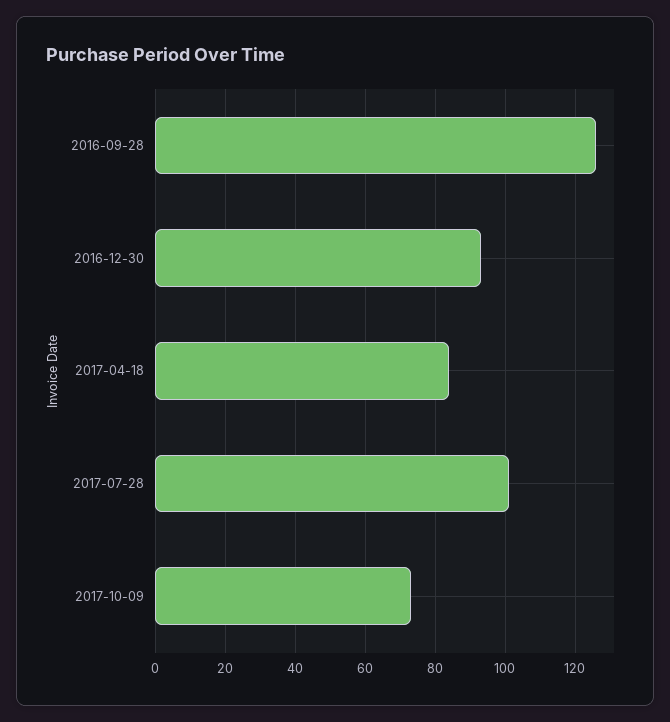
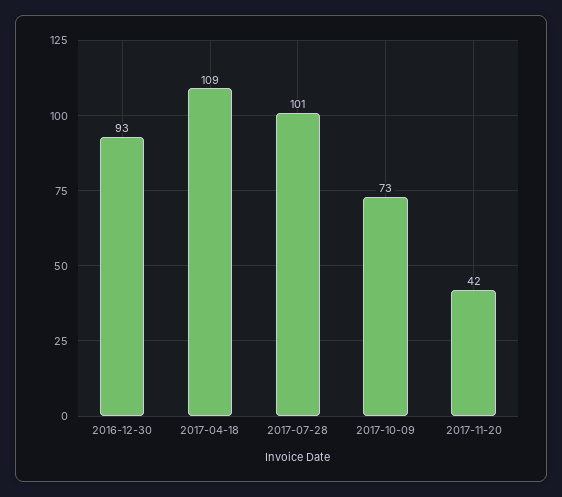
2016-09-28: 125 -> none
2017-04-18: 85 -> 109
2017-11-20: none -> 42

